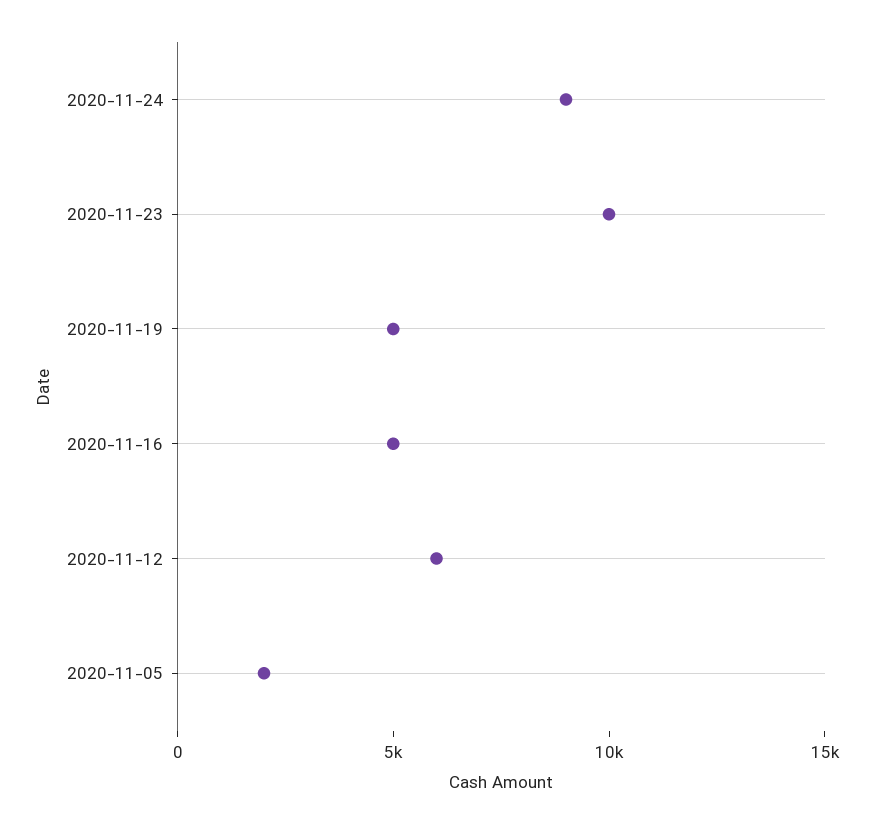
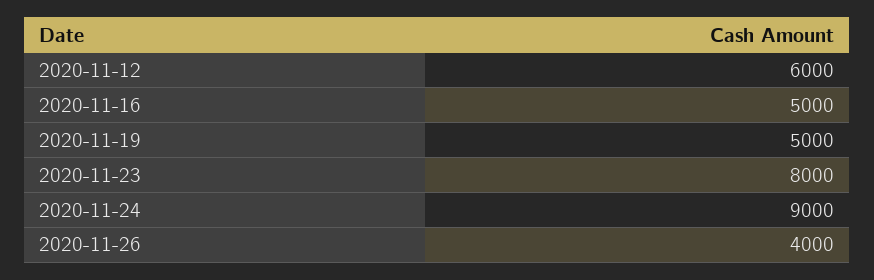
2020-11-23: 10000 -> 8000
2020-11-05: 2000 -> none
2020-11-26: none -> 4000

